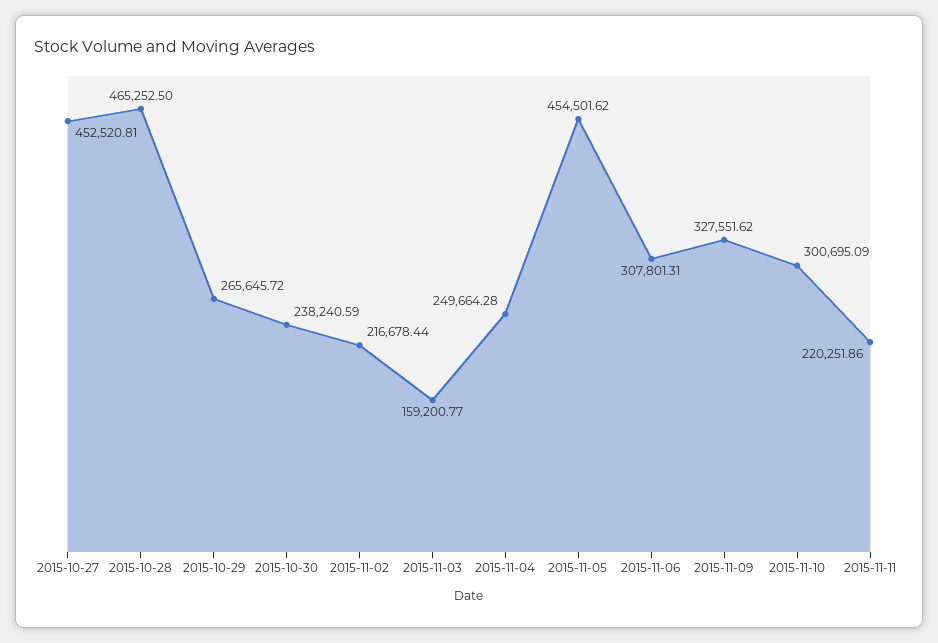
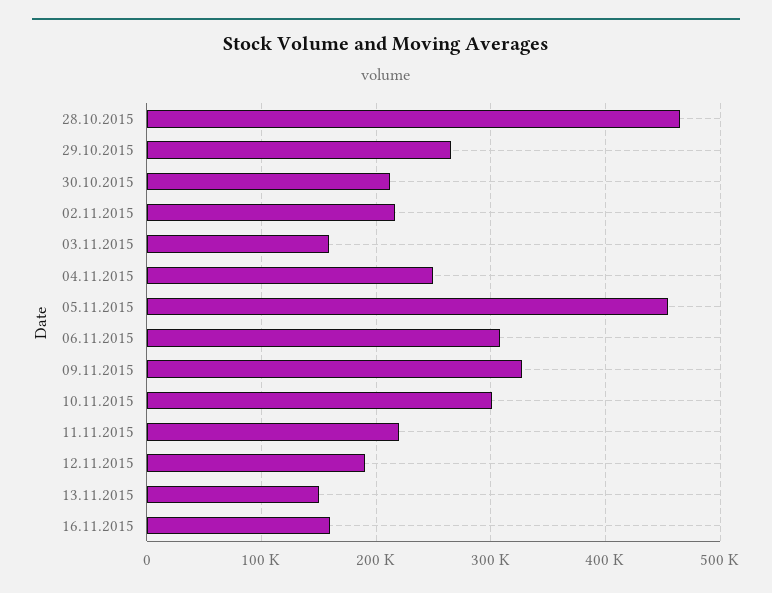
2015-10-27: 452520.81 -> none
2015-10-30: 238240.59 -> 210000
12.11.2015: none -> 190000
13.11.2015: none -> 150000
16.11.2015: none -> 160000

